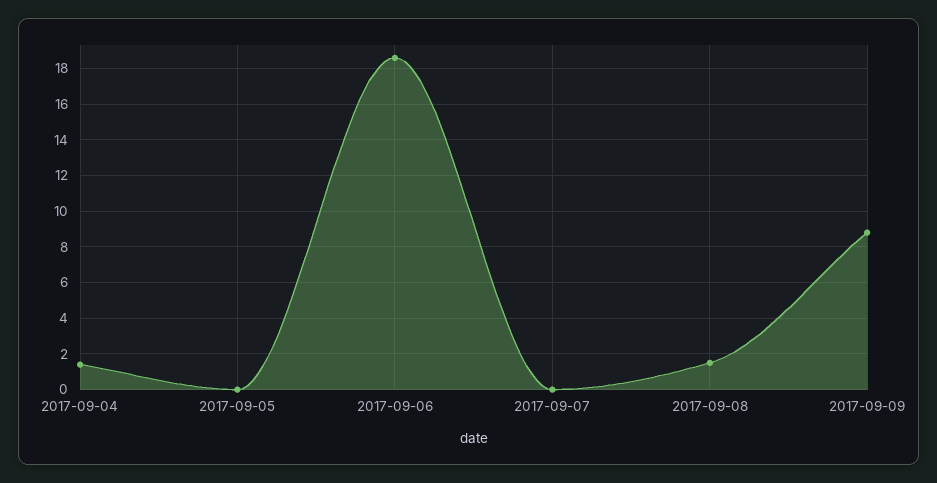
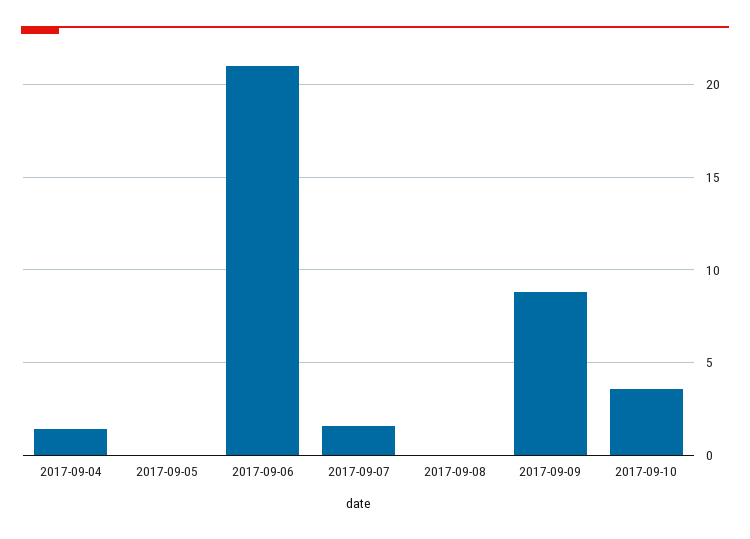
2017-09-06: 18.5 -> 21
2017-09-07: 0 -> 1.5
2017-09-08: 1.5 -> 0
2017-09-10: none -> 3.5

